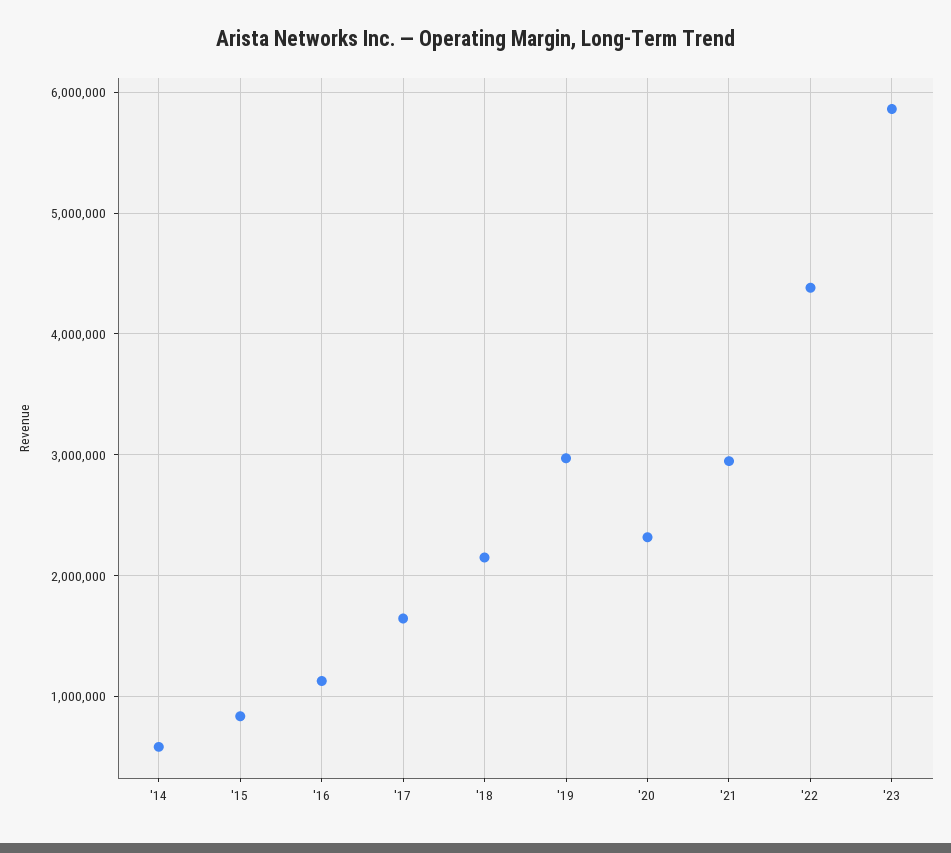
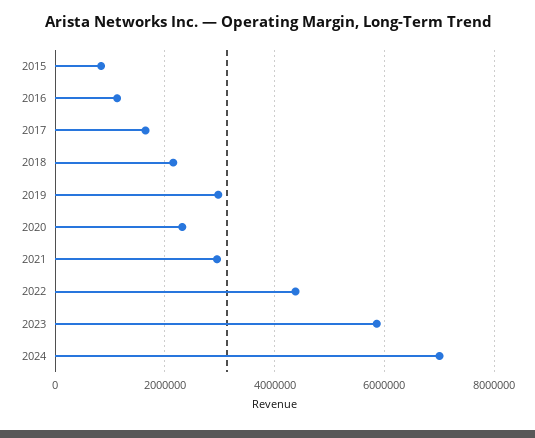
'14: 600000 -> none
2024: none -> 7000000

